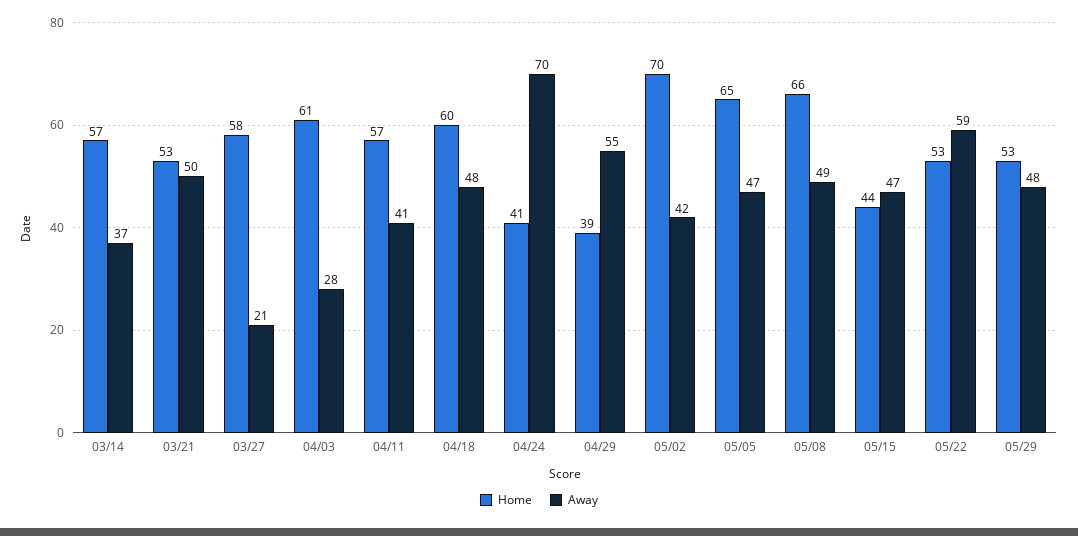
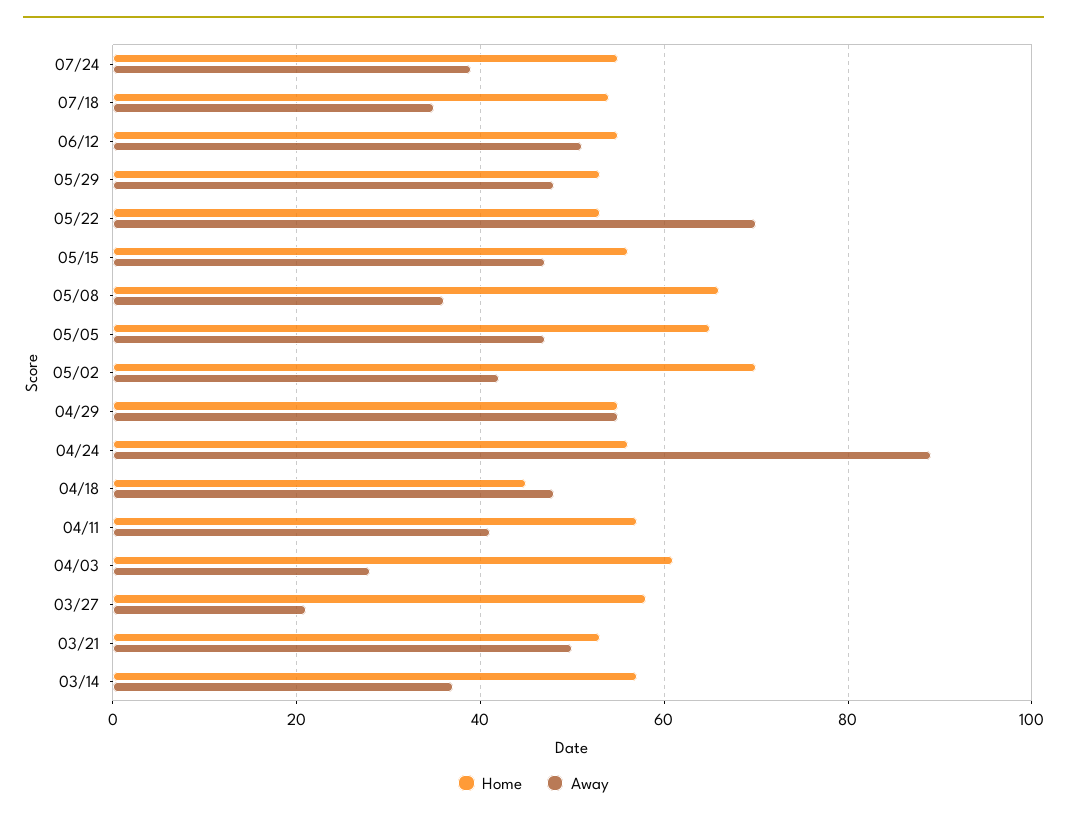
Home, 04/18: 60 -> 45
Home, 04/24: 41 -> 55
Away, 04/24: 70 -> 90
Home, 04/29: 39 -> 55
Away, 05/08: 49 -> 35
Home, 05/15: 44 -> 55
Away, 05/22: 59 -> 70
Home, 07/24: none -> 55
Away, 07/24: none -> 40
Home, 07/18: none -> 55
Away, 07/18: none -> 35
Home, 06/12: none -> 55
Away, 06/12: none -> 50

